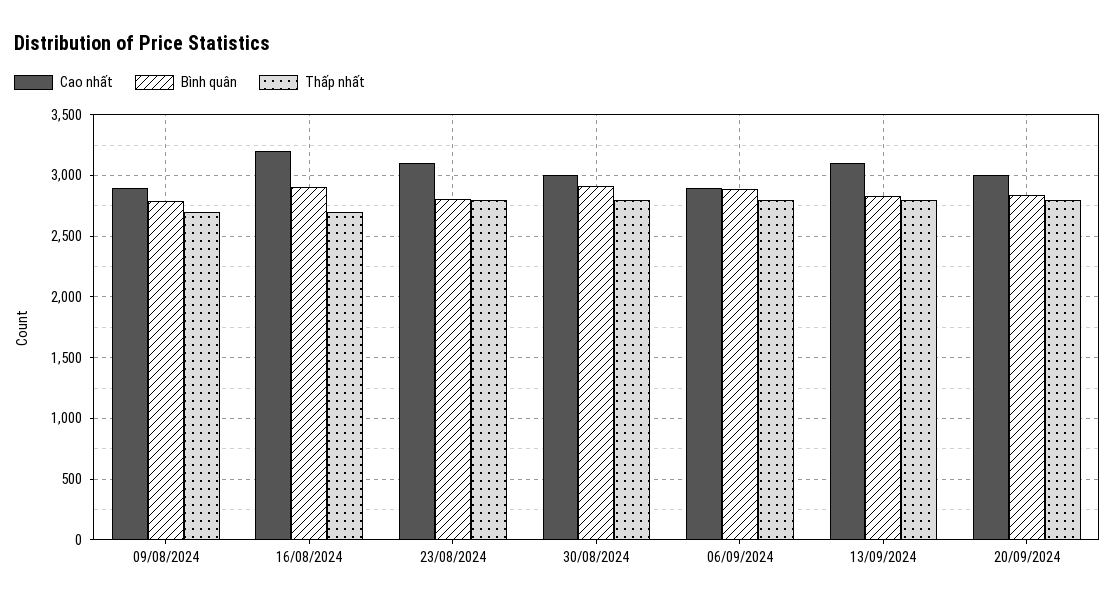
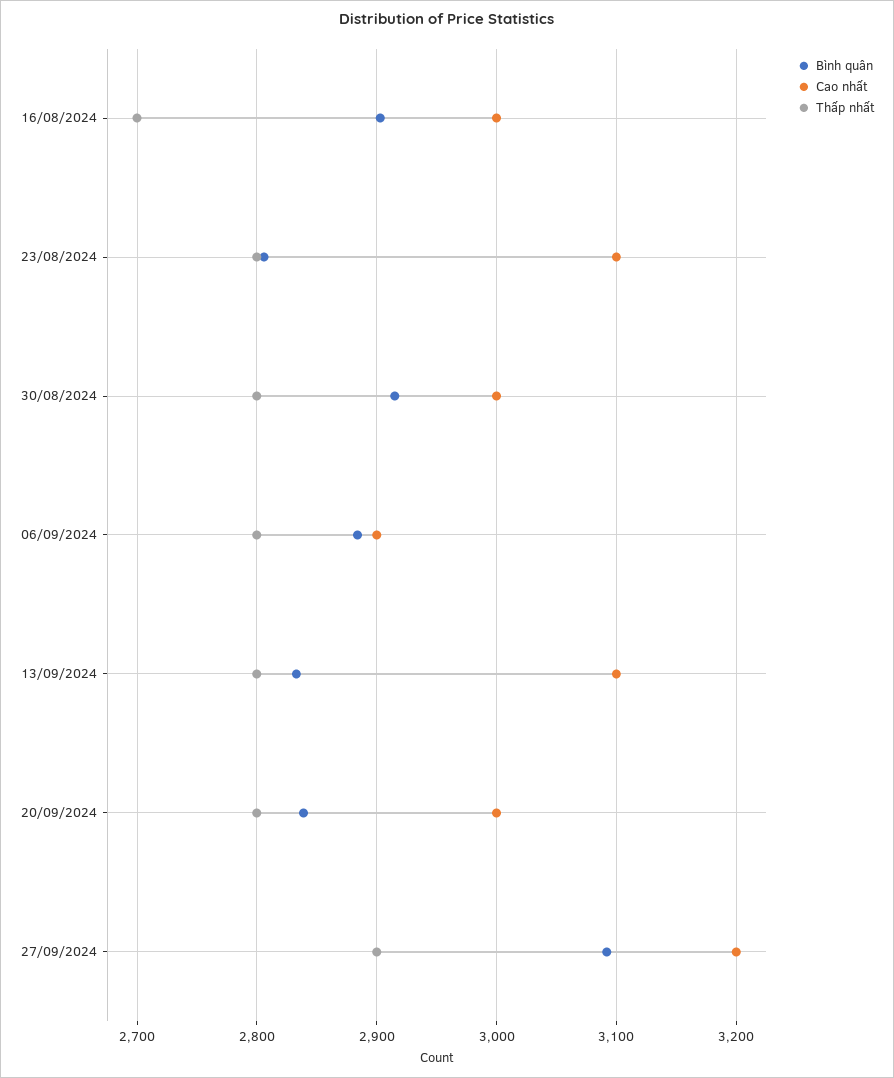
Cao nhất, 09/08/2024: 2900 -> none
Bình quân, 09/08/2024: 2800 -> none
Thấp nhất, 09/08/2024: 2700 -> none
Cao nhất, 16/08/2024: 3200 -> 3000
Bình quân, 27/09/2024: none -> 3090
Cao nhất, 27/09/2024: none -> 3200
Thấp nhất, 27/09/2024: none -> 2900

